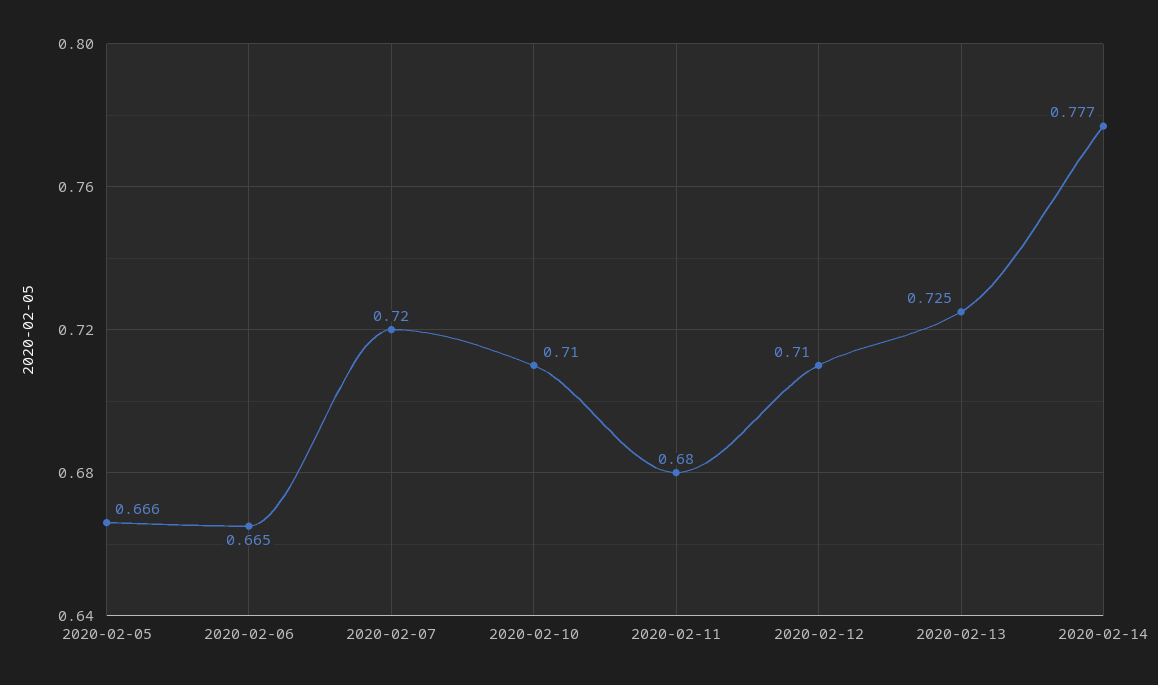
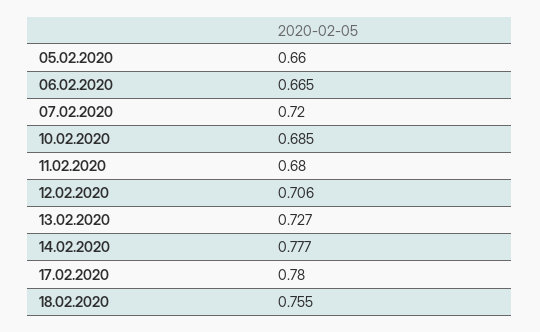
2020-02-05: 0.666 -> 0.66
2020-02-10: 0.71 -> 0.685
2020-02-12: 0.71 -> 0.706
2020-02-13: 0.725 -> 0.727
17.02.2020: none -> 0.78
18.02.2020: none -> 0.755

